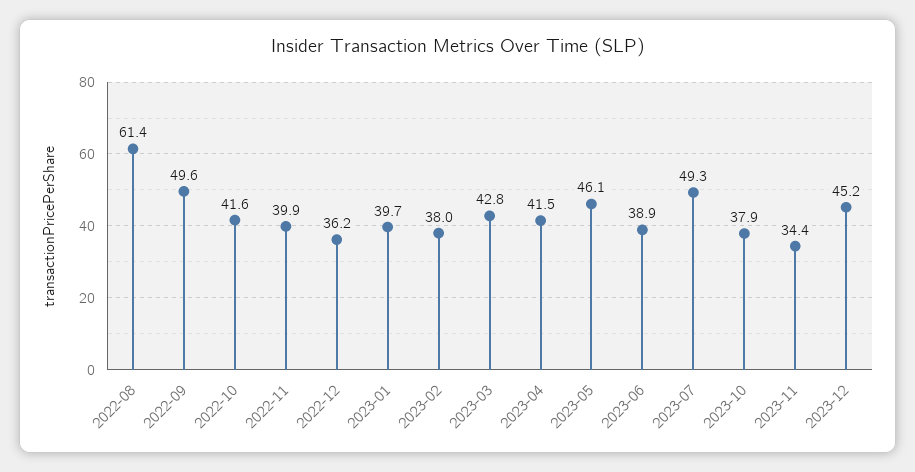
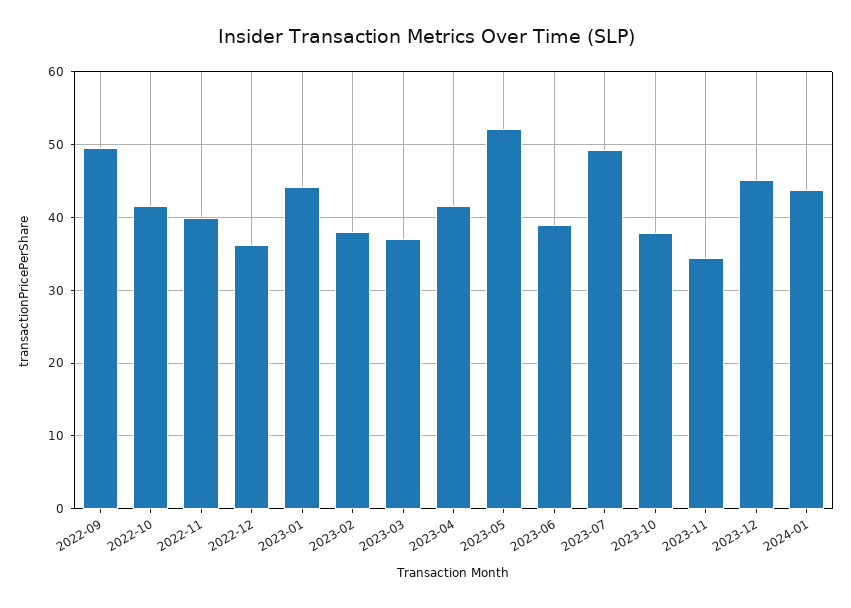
2022-08: 61.4 -> none
2023-01: 39.7 -> 44
2023-03: 42.8 -> 37
2023-05: 46.1 -> 52
2024-01: none -> 44

